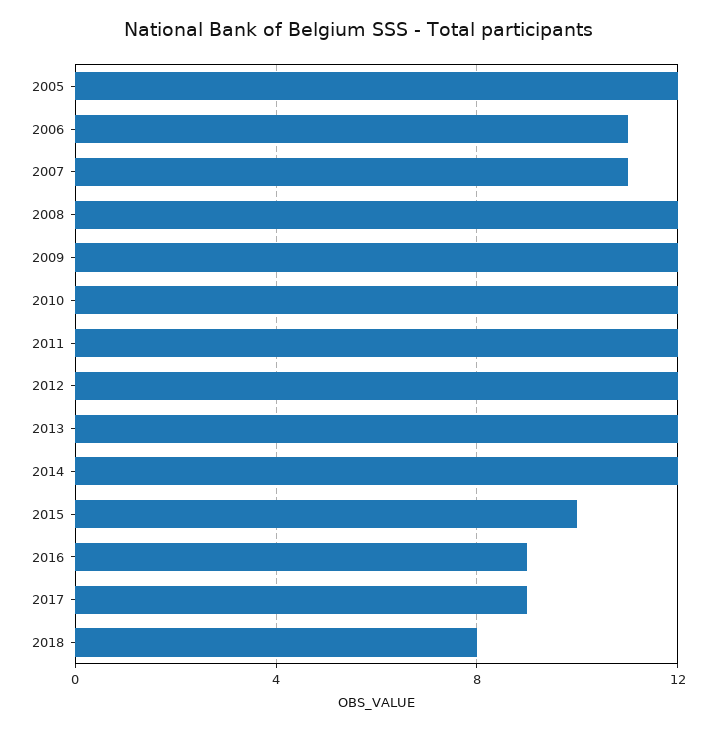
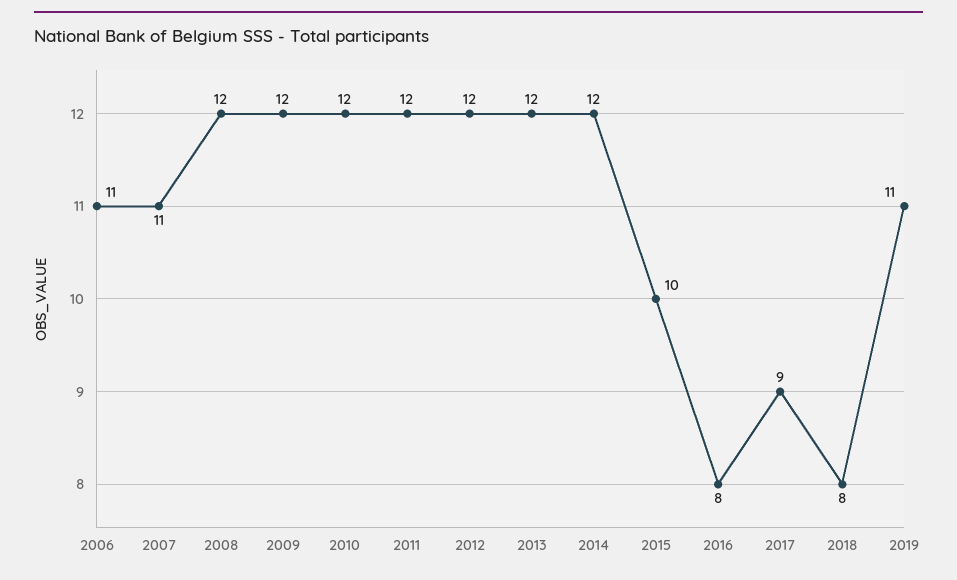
2005: 12 -> none
2016: 9 -> 8
2019: none -> 11

